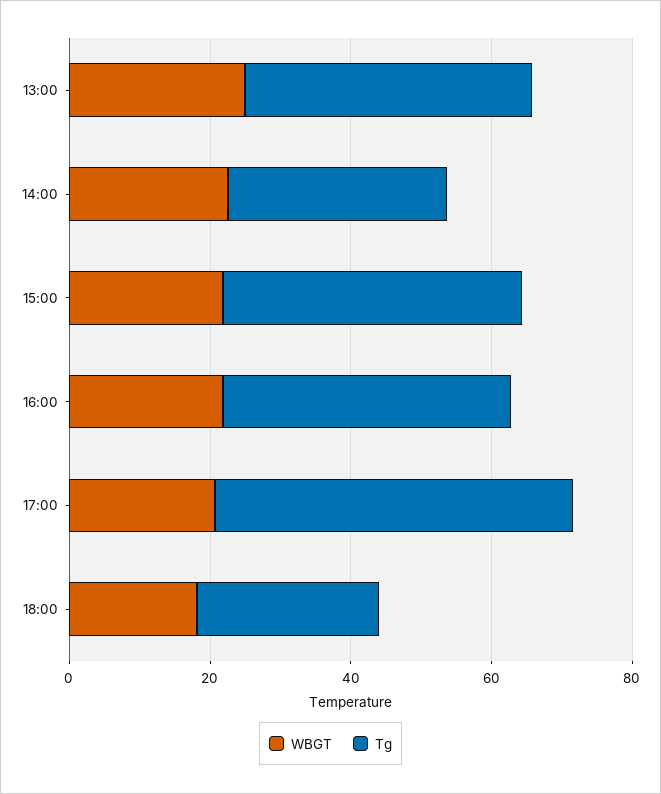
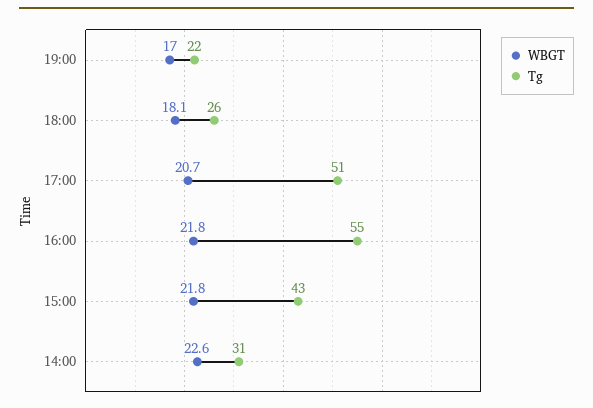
WBGT, 13:00: 25 -> none
Tg, 13:00: 40 -> none
Tg, 16:00: 40 -> 55
WBGT, 19:00: none -> 17
Tg, 19:00: none -> 22

